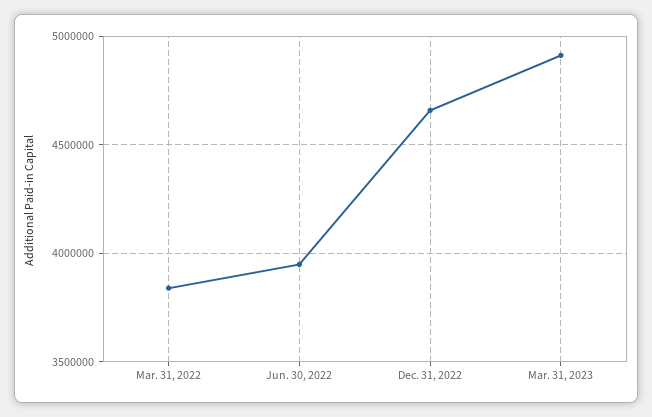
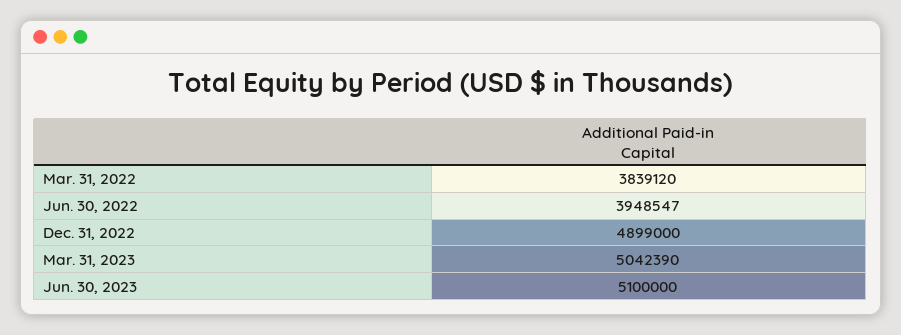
Dec. 31, 2022: 4650000 -> 4899000
Mar. 31, 2023: 4900000 -> 5042390
Jun. 30, 2023: none -> 5100000

